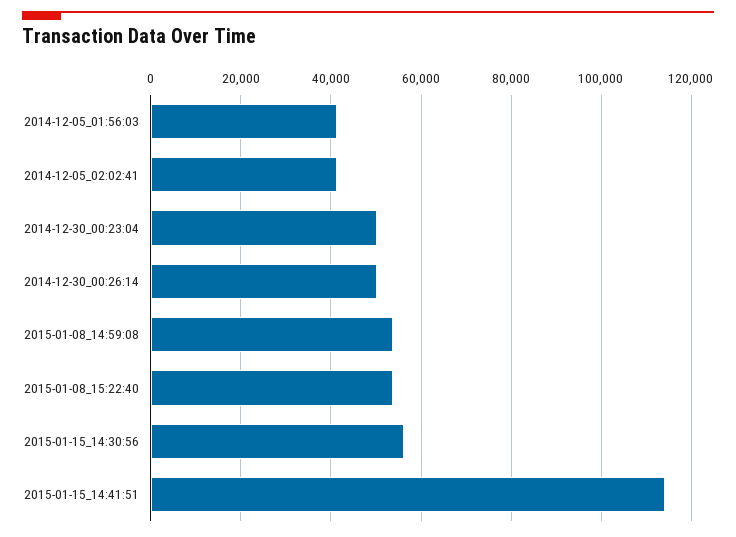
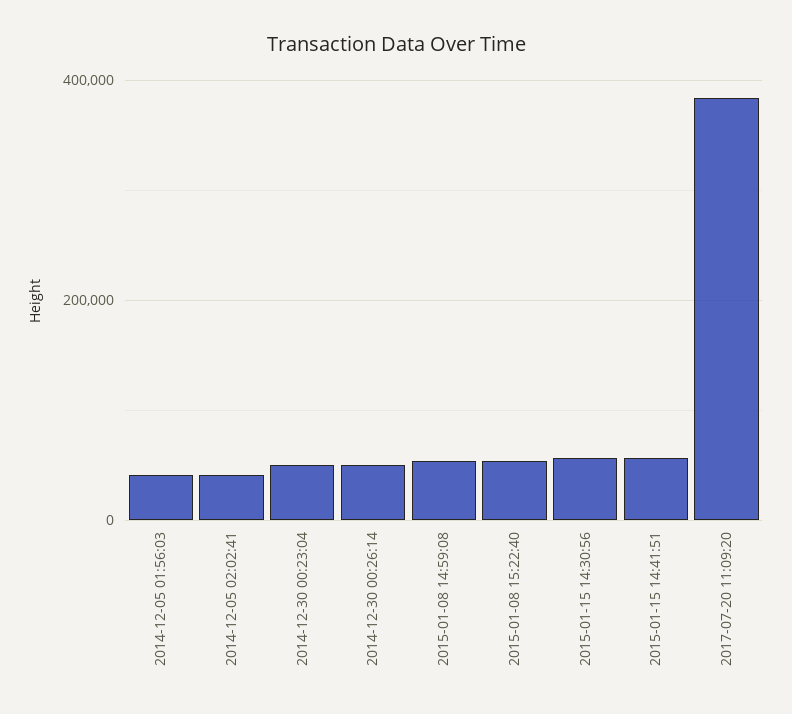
2015-01-15_14:41:51: 114000 -> 60000
2017-07-20 11:09:20: none -> 380000

